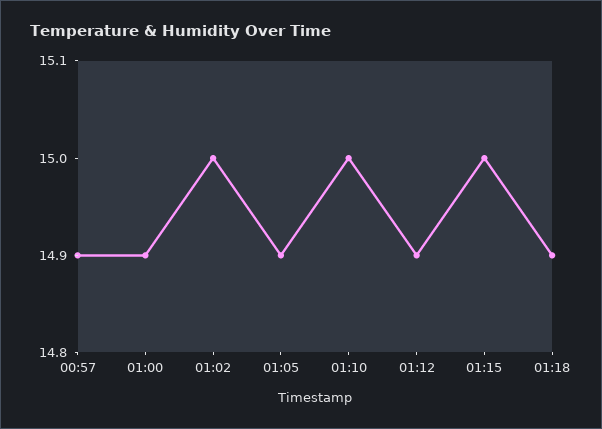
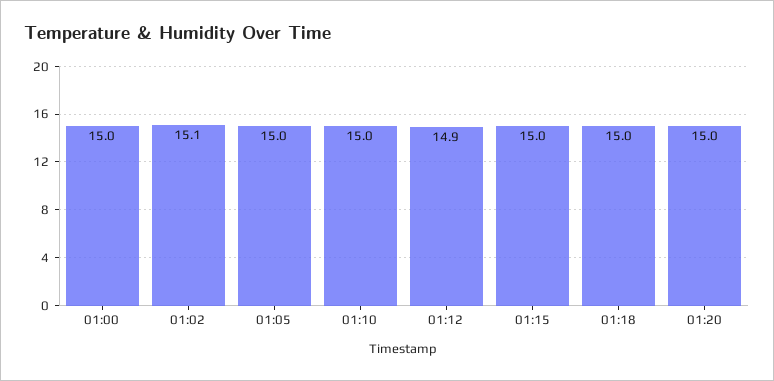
00:57: 14.9 -> none
01:00: 14.9 -> 15
01:02: 15 -> 15.1
01:05: 14.9 -> 15
01:18: 14.9 -> 15
01:20: none -> 15

